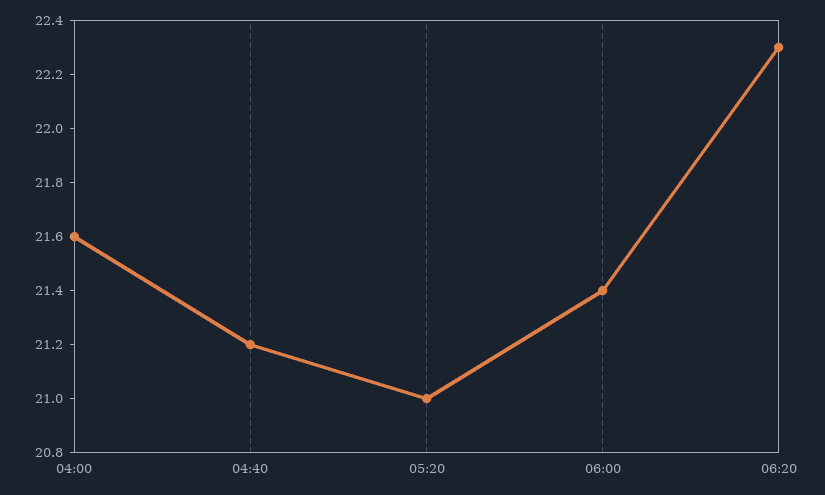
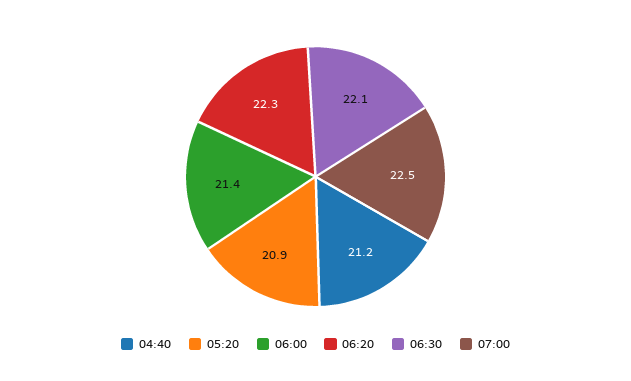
04:00: 21.6 -> none
05:20: 21 -> 20.9
06:30: none -> 22.1
07:00: none -> 22.5

